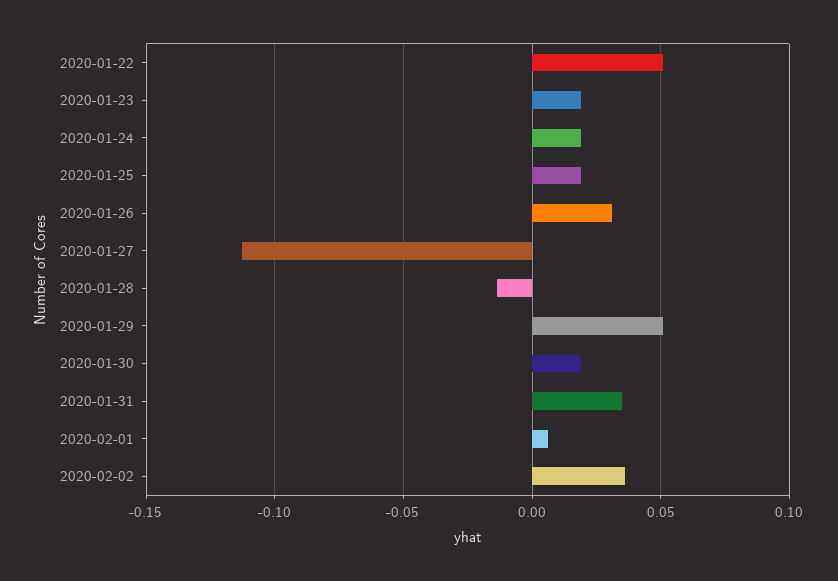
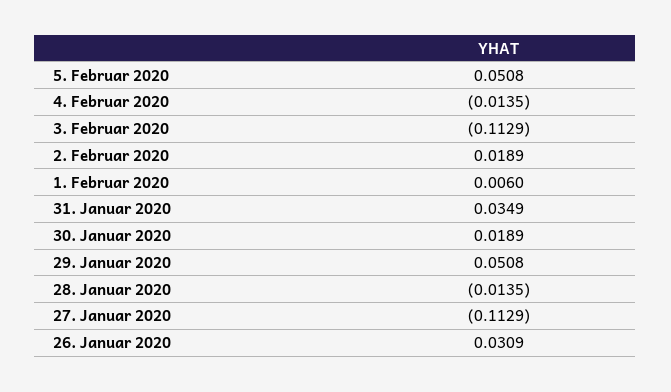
2020-01-22: 0.05 -> none
2020-01-23: 0.02 -> none
2020-01-24: 0.02 -> none
2020-01-25: 0.02 -> none
2020-02-02: 0.035 -> 0.0189
5. Februar 2020: none -> 0.0508
4. Februar 2020: none -> -0.0135
3. Februar 2020: none -> -0.1129

